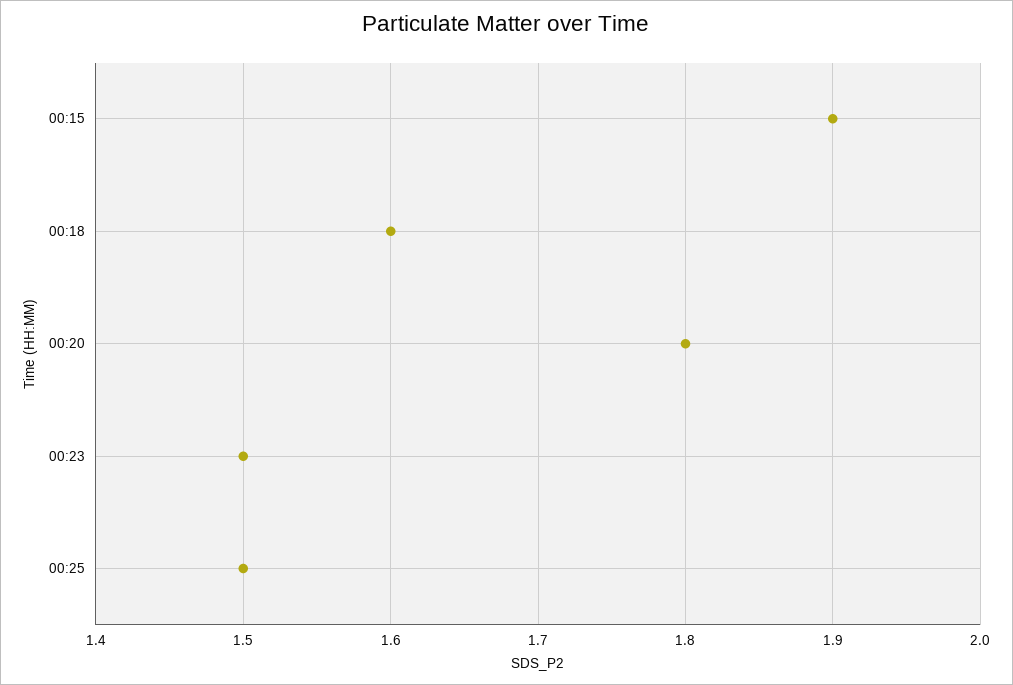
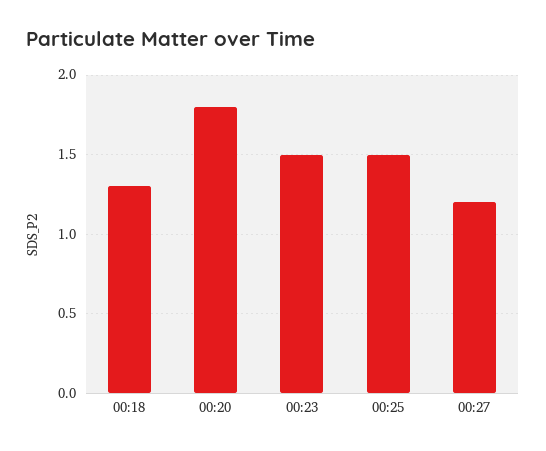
00:15: 1.9 -> none
00:18: 1.6 -> 1.3
00:27: none -> 1.2

